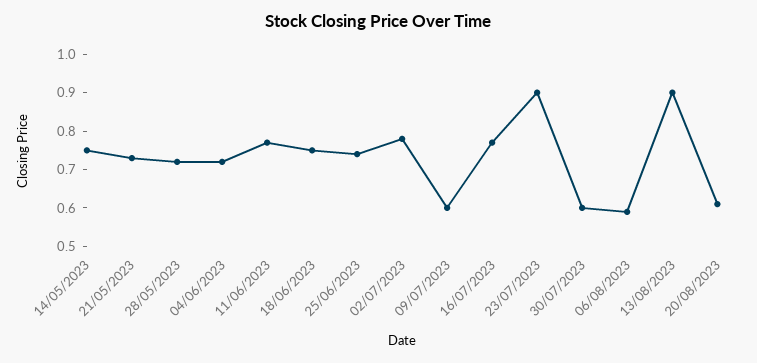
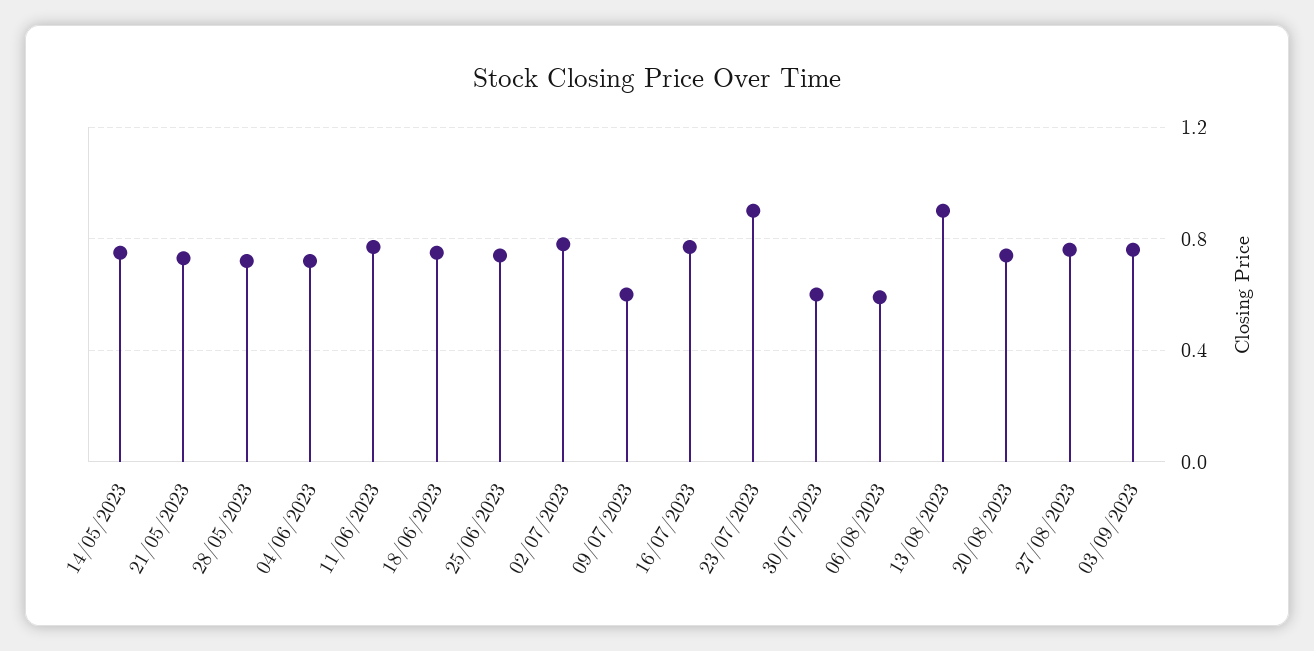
20/08/2023: 0.6 -> 0.75
27/08/2023: none -> 0.75
03/09/2023: none -> 0.75

